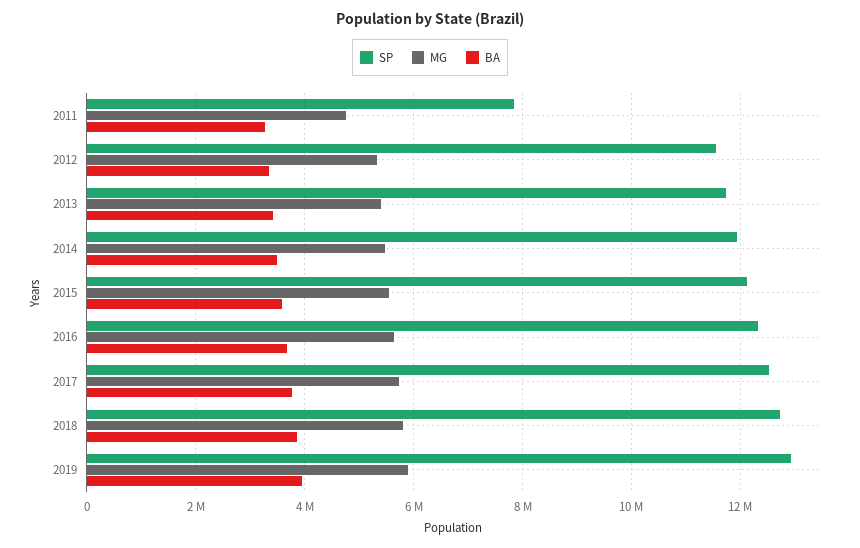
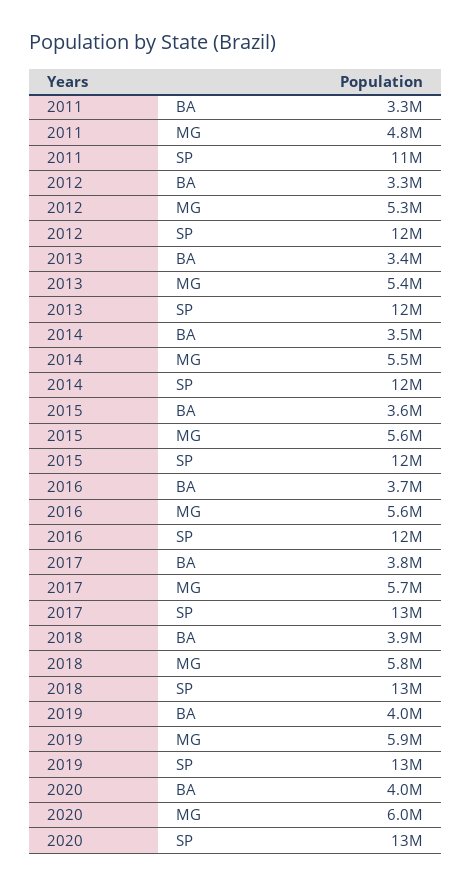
SP, 2011: 7800000 -> 11000000
BA, 2020: none -> 4000000
MG, 2020: none -> 6000000
SP, 2020: none -> 13000000

